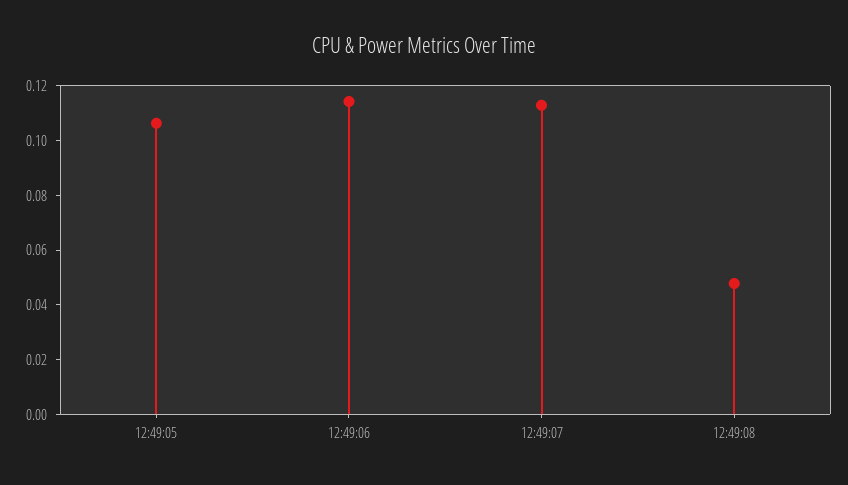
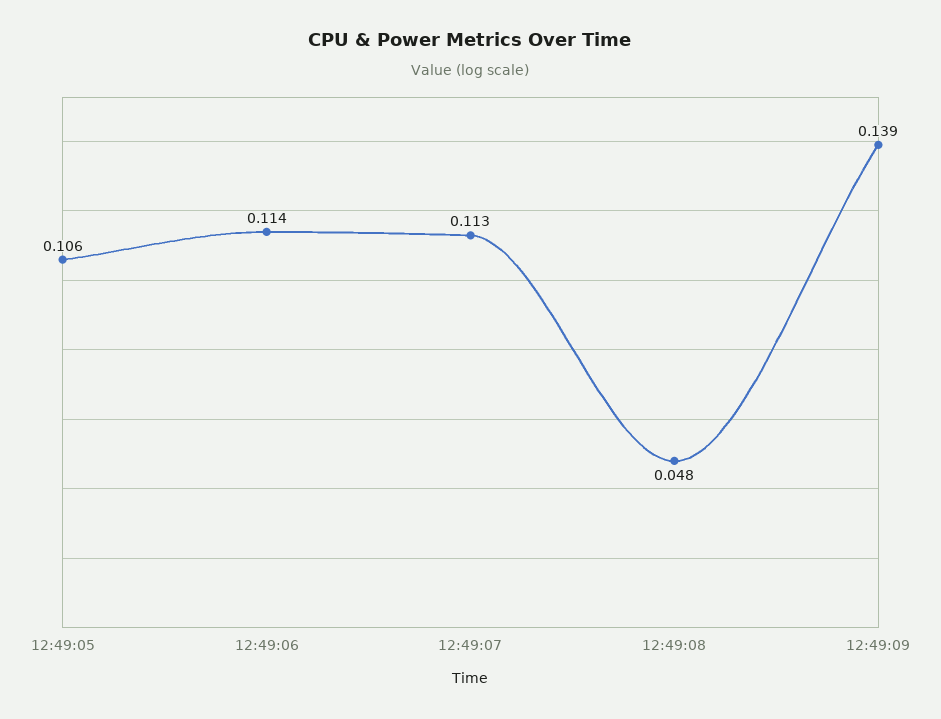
12:49:09: none -> 0.139

